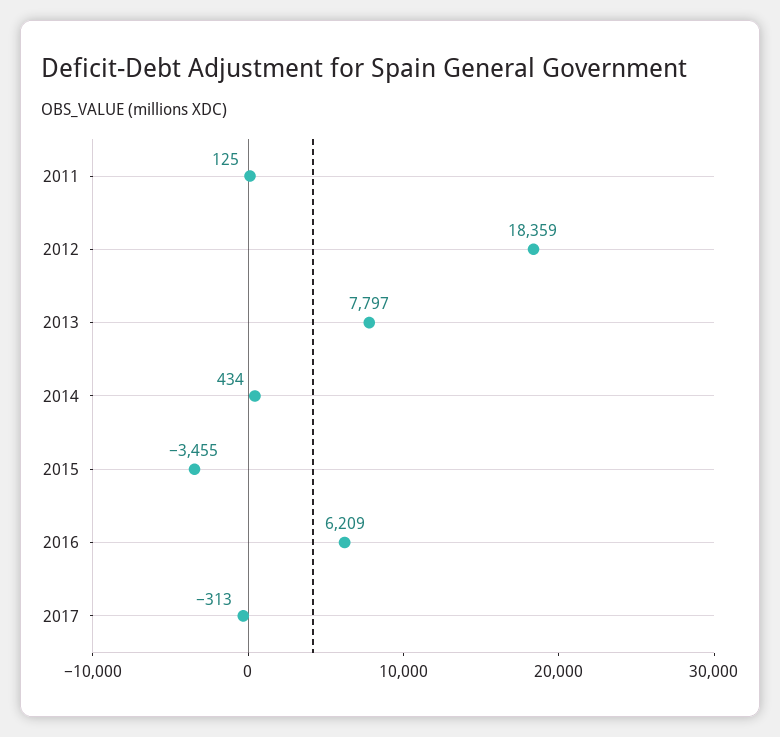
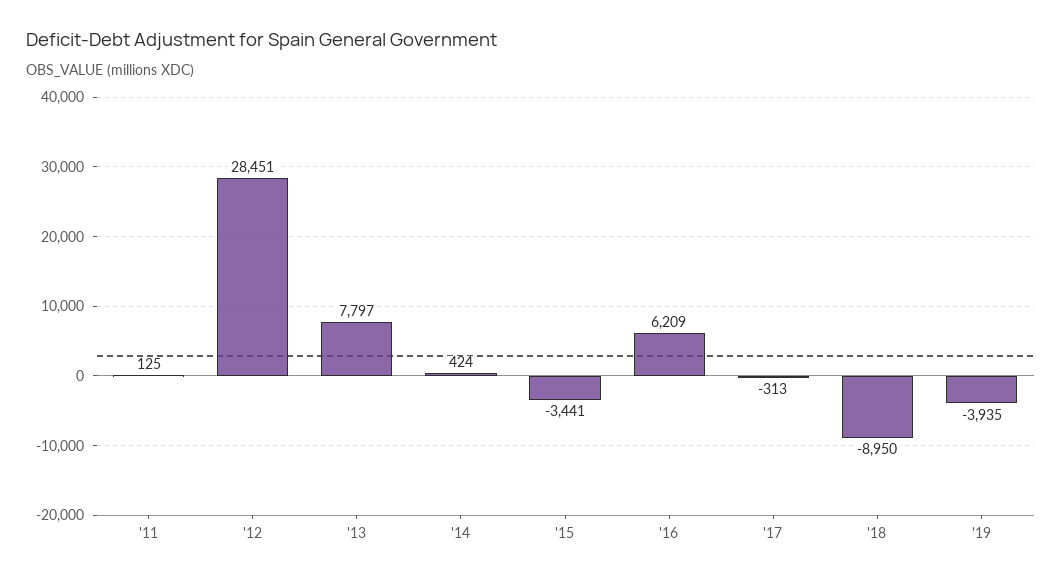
2012: 18359 -> 28451
2014: 434 -> 424
2015: -3455 -> -3441
'18: none -> -8950
'19: none -> -3935

